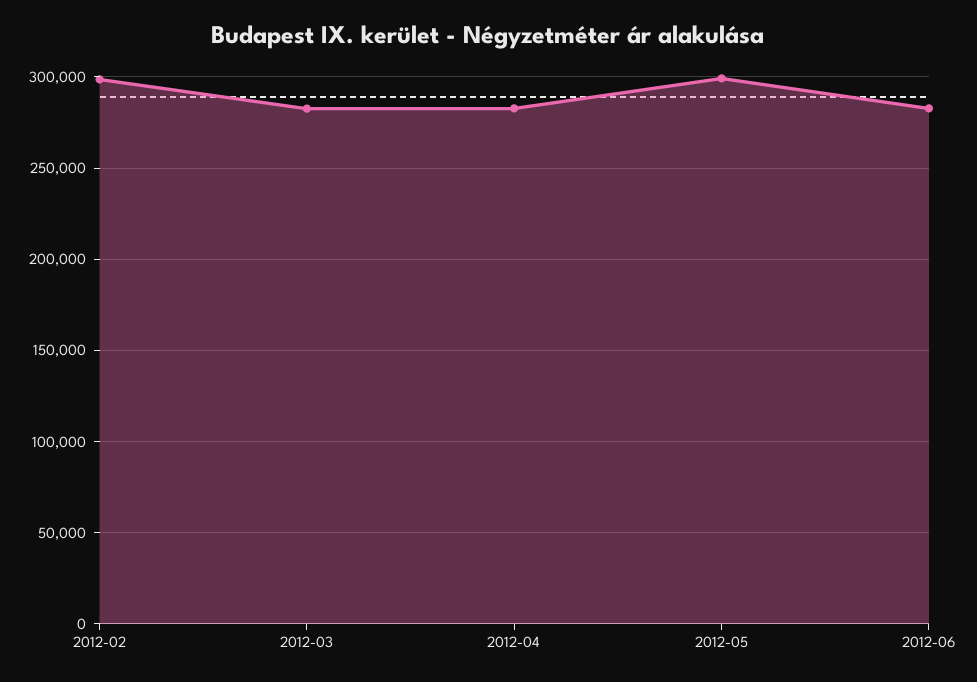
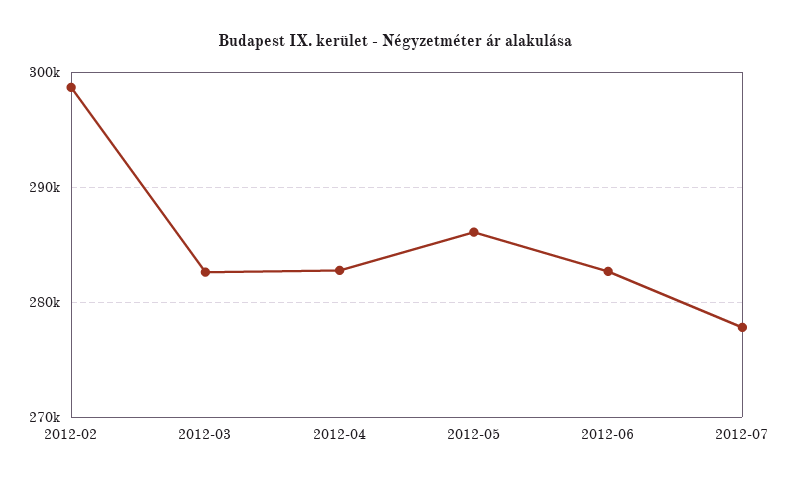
2012-05: 300000 -> 286000
2012-07: none -> 278000

